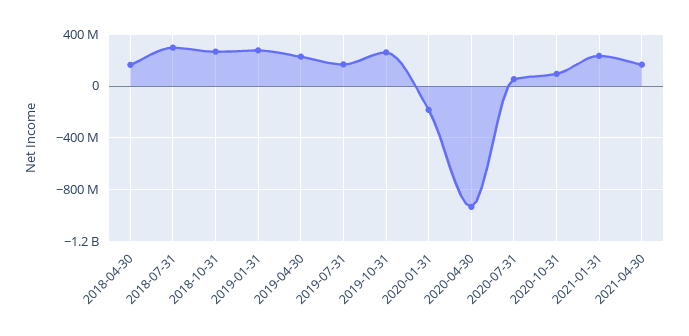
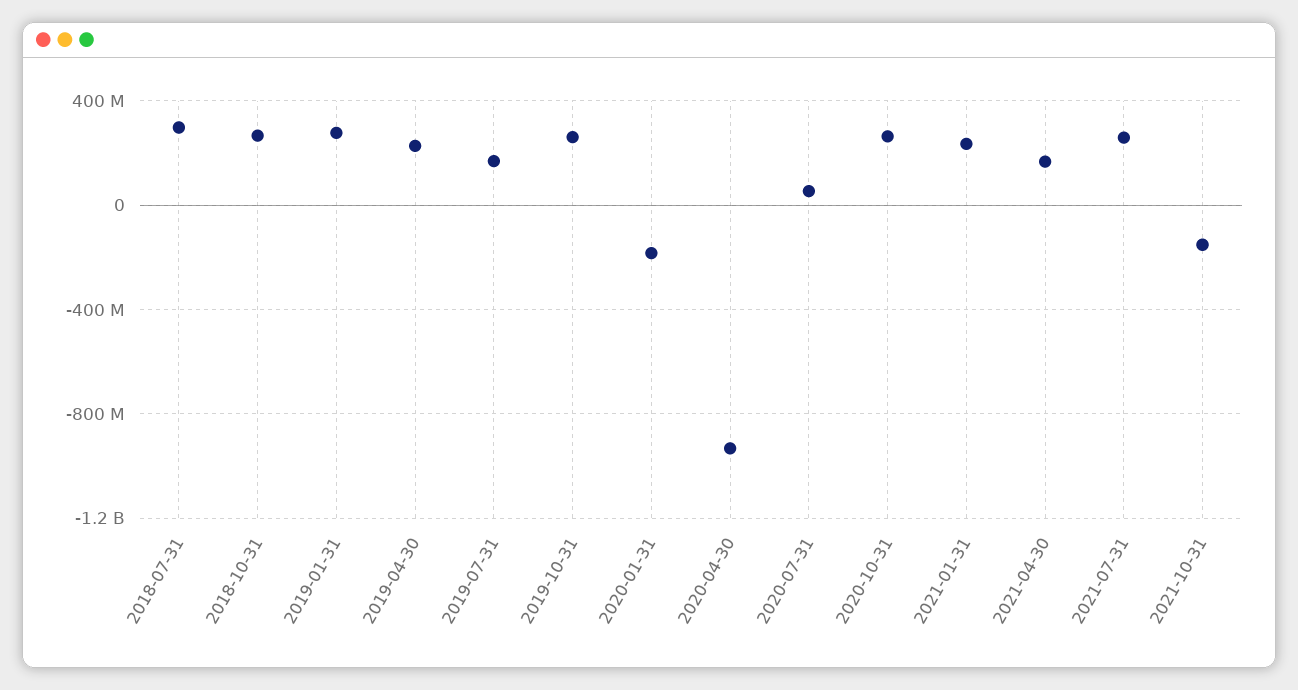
2018-04-30: 150000000 -> none
2020-10-31: 100000000 -> 250000000
2021-07-31: none -> 250000000
2021-10-31: none -> -150000000

